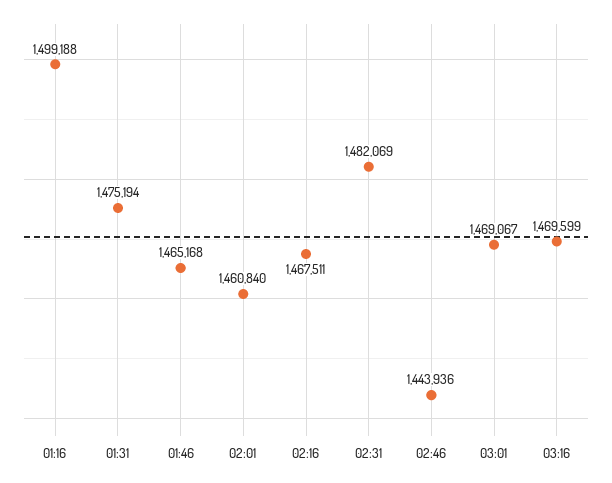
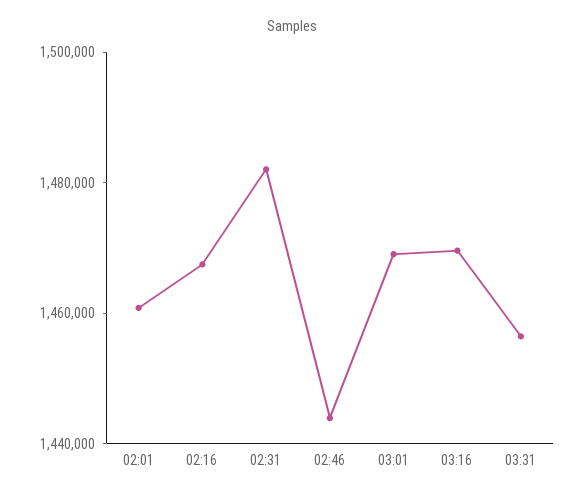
01:16: 1499188 -> none
01:31: 1475194 -> none
01:46: 1465168 -> none
03:31: none -> 1455000

